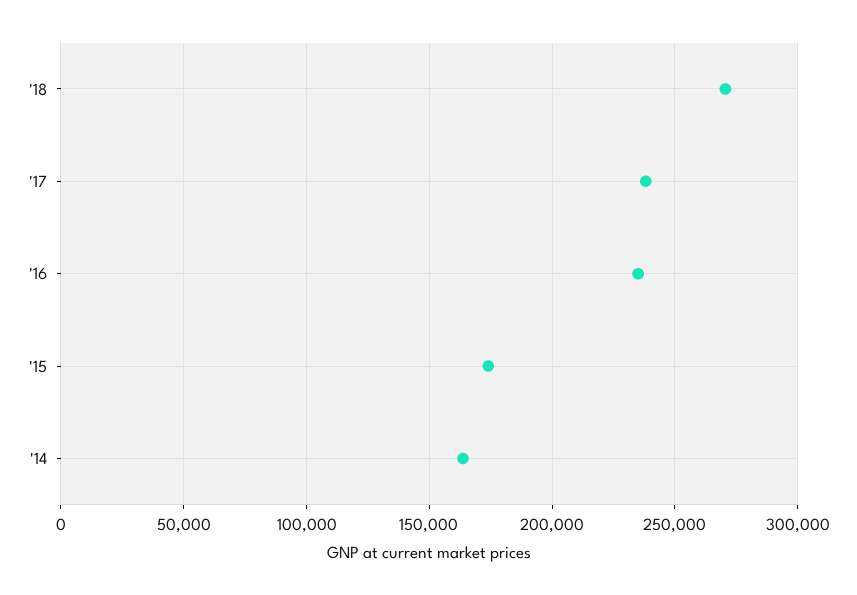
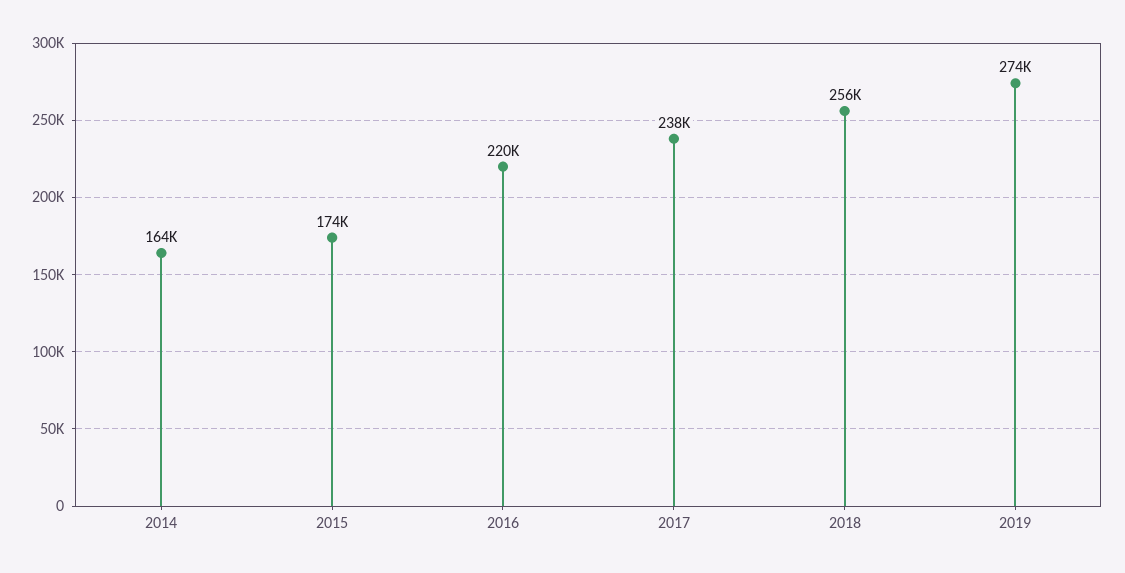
'18: 270000 -> 256000
'16: 235000 -> 220000
2019: none -> 274000

